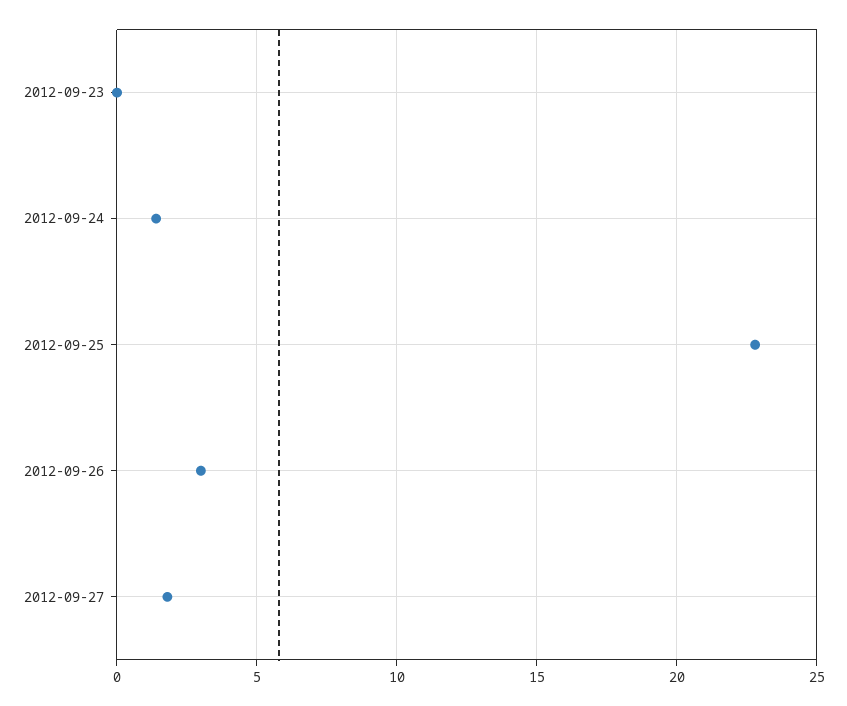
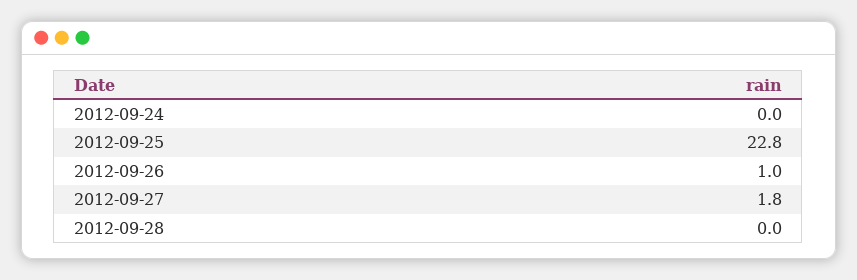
2012-09-23: 0 -> none
2012-09-24: 1.5 -> 0
2012-09-26: 3 -> 1
2012-09-28: none -> 0

